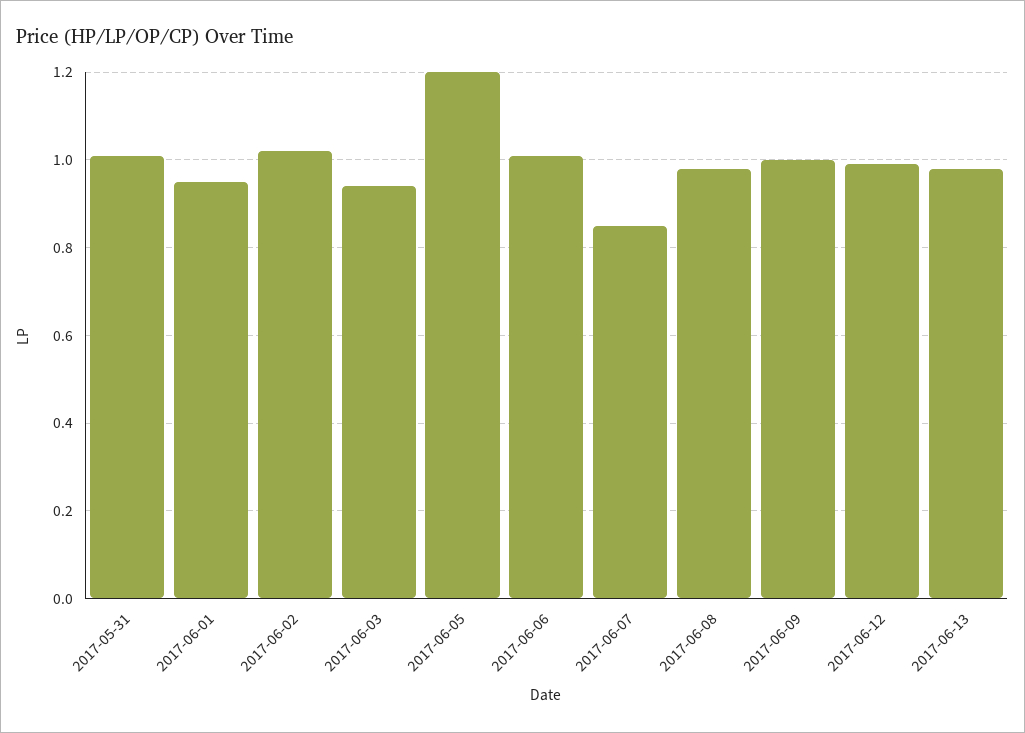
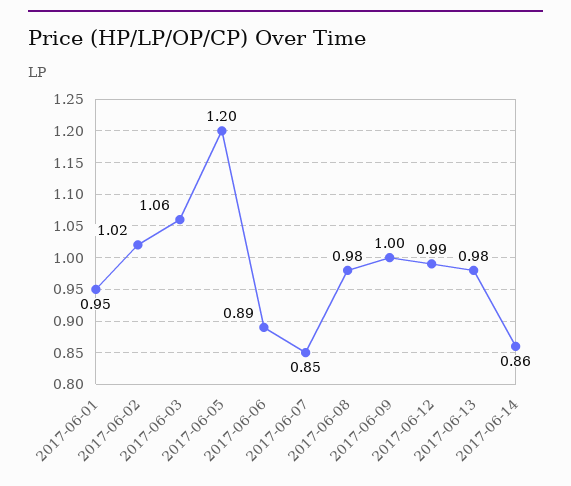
2017-05-31: 1 -> none
2017-06-03: 0.95 -> 1.06
2017-06-06: 1 -> 0.89
2017-06-14: none -> 0.86

